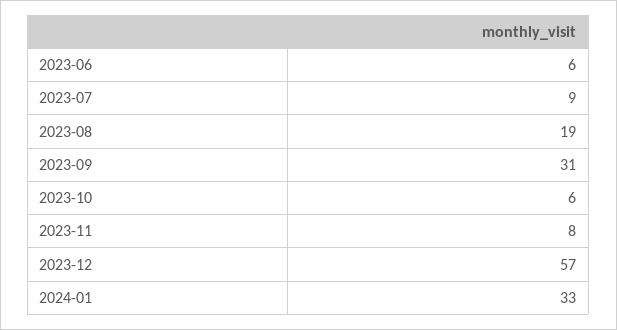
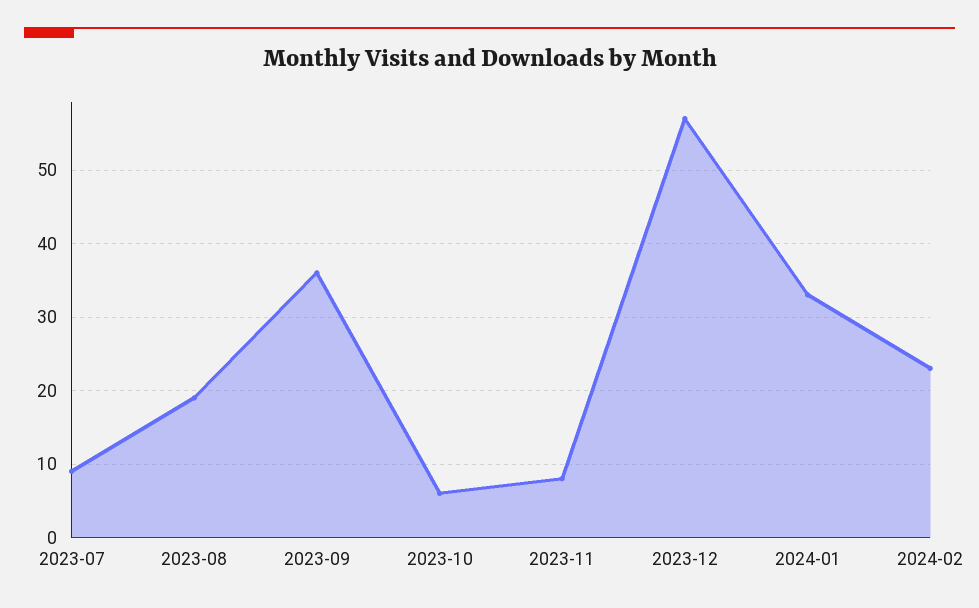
2023-06: 6 -> none
2023-09: 31 -> 36
2024-02: none -> 23

